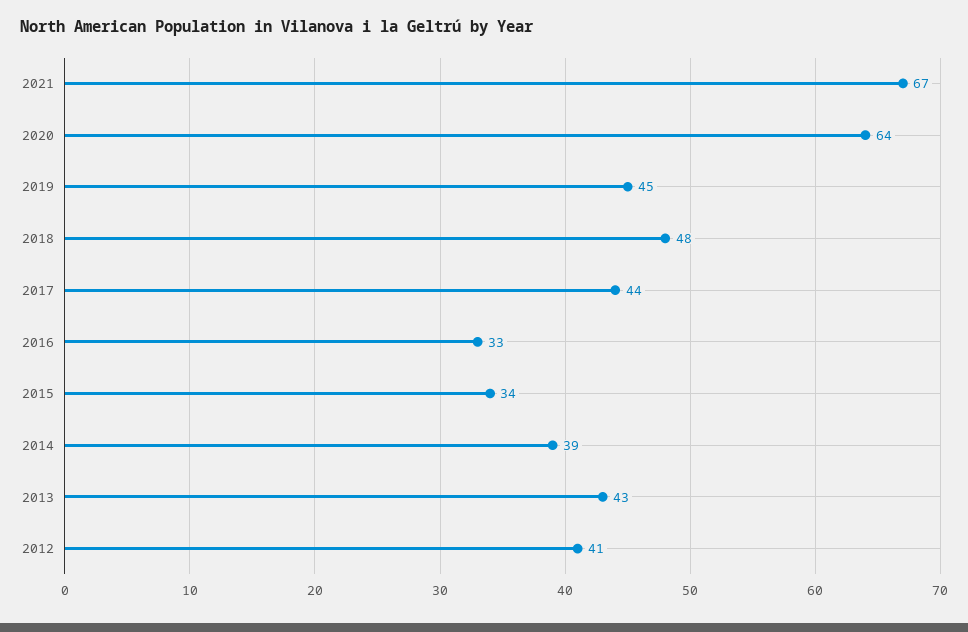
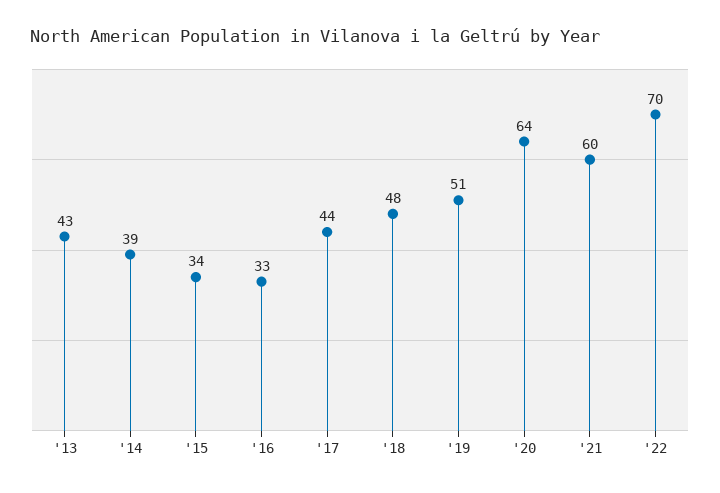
2021: 67 -> 60
2019: 45 -> 51
2012: 41 -> none
'22: none -> 70

